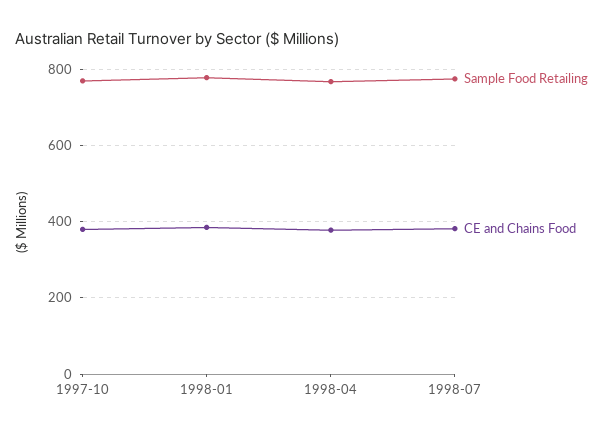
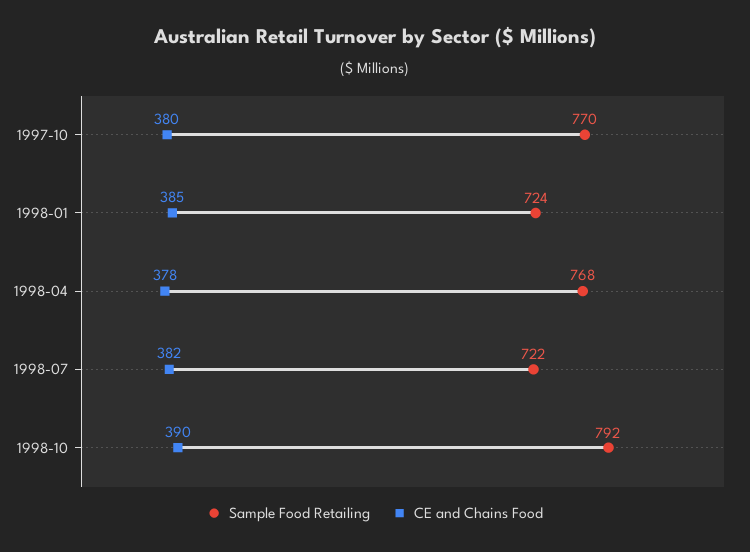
Sample Food Retailing, 1998-01: 780 -> 724
Sample Food Retailing, 1998-07: 780 -> 722
Sample Food Retailing, 1998-10: none -> 792
CE and Chains Food, 1998-10: none -> 390

